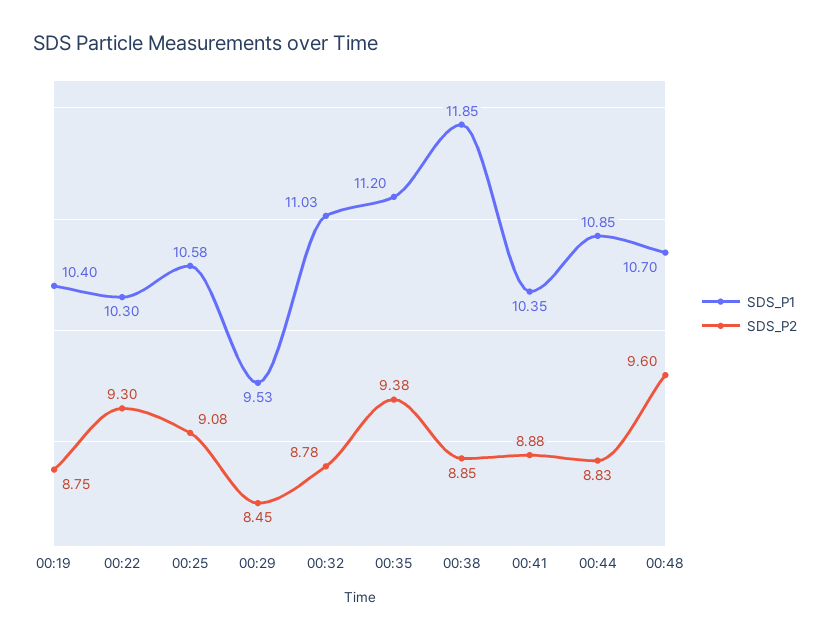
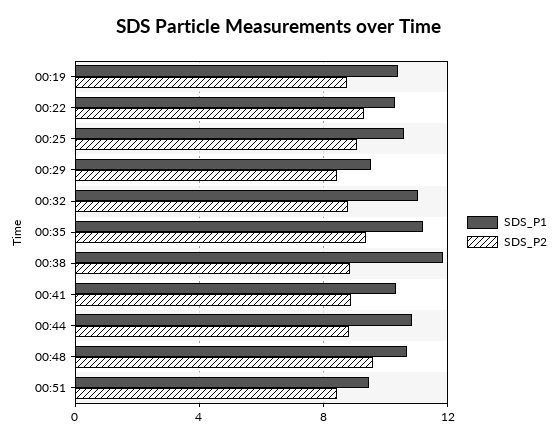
SDS_P1, 00:51: none -> 9.5
SDS_P2, 00:51: none -> 8.5

